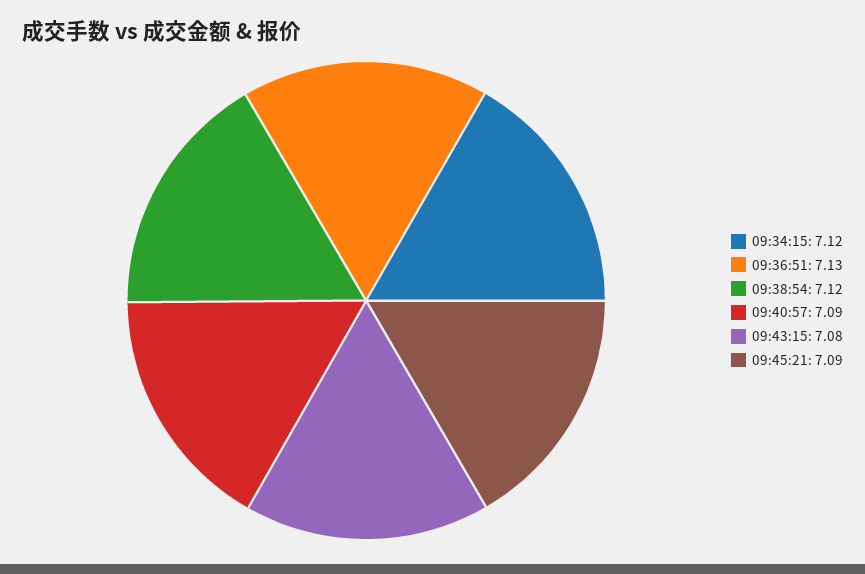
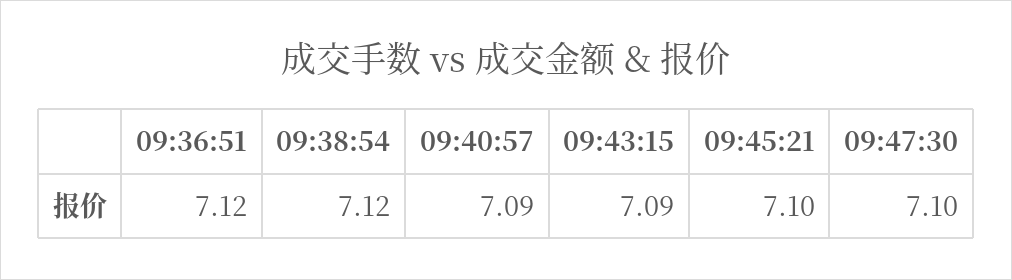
09:34:15: 7.12 -> none
09:36:51: 7.13 -> 7.12
09:43:15: 7.08 -> 7.09
09:45:21: 7.09 -> 7.1
09:47:30: none -> 7.1

